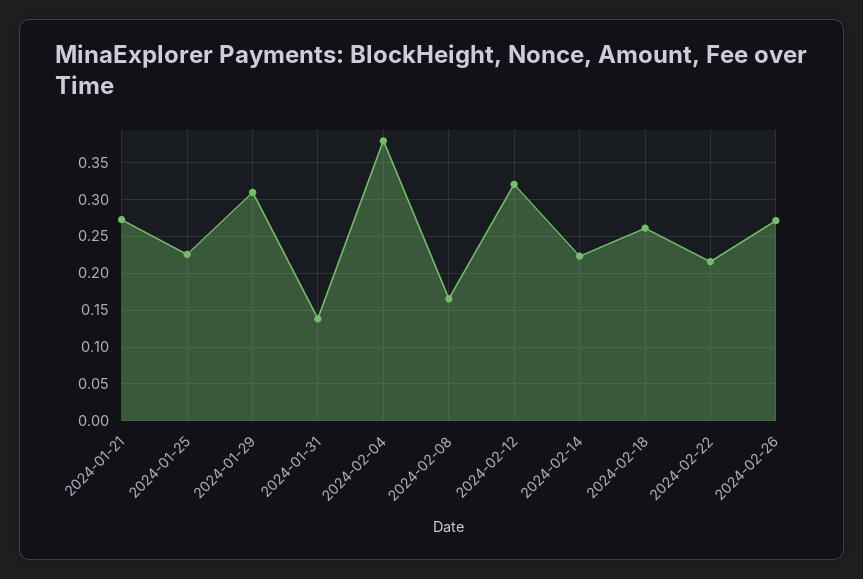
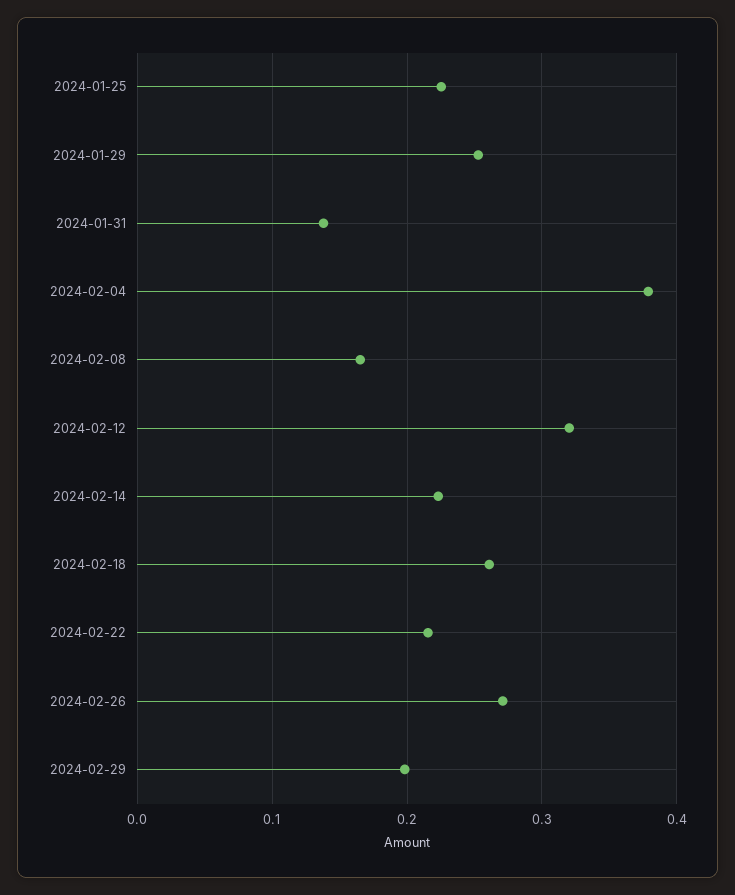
2024-01-21: 0.27 -> none
2024-01-29: 0.31 -> 0.25
2024-02-29: none -> 0.2

